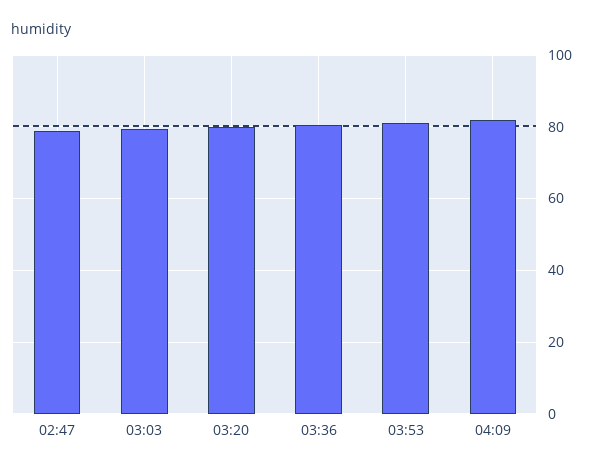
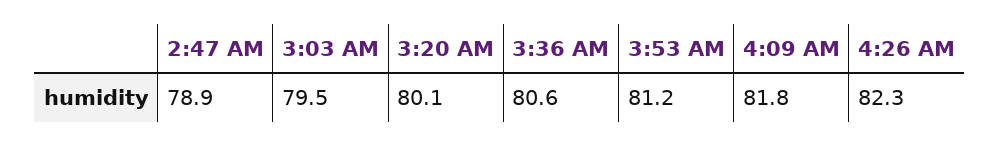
4:26 AM: none -> 82.3

